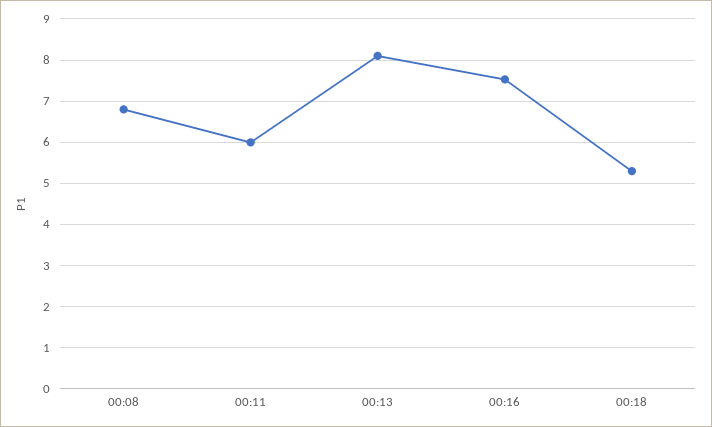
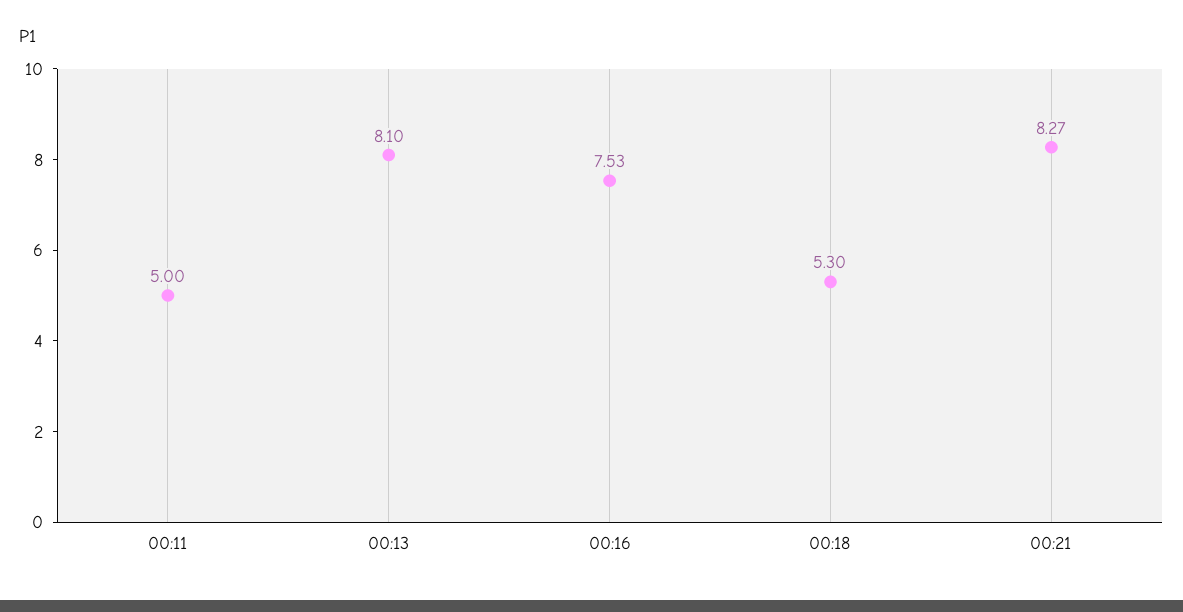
00:08: 6.8 -> none
00:11: 6 -> 5
00:21: none -> 8.27

